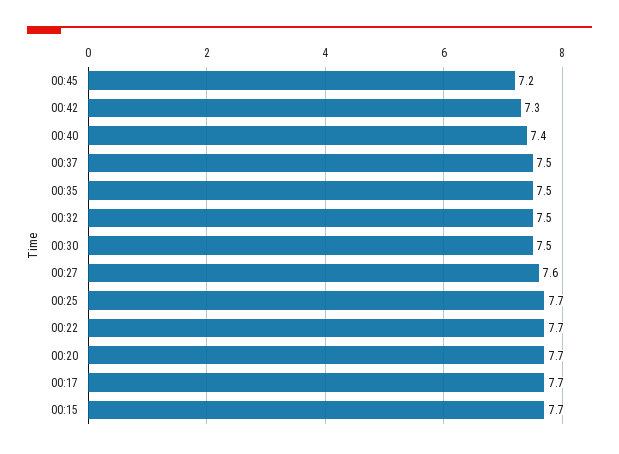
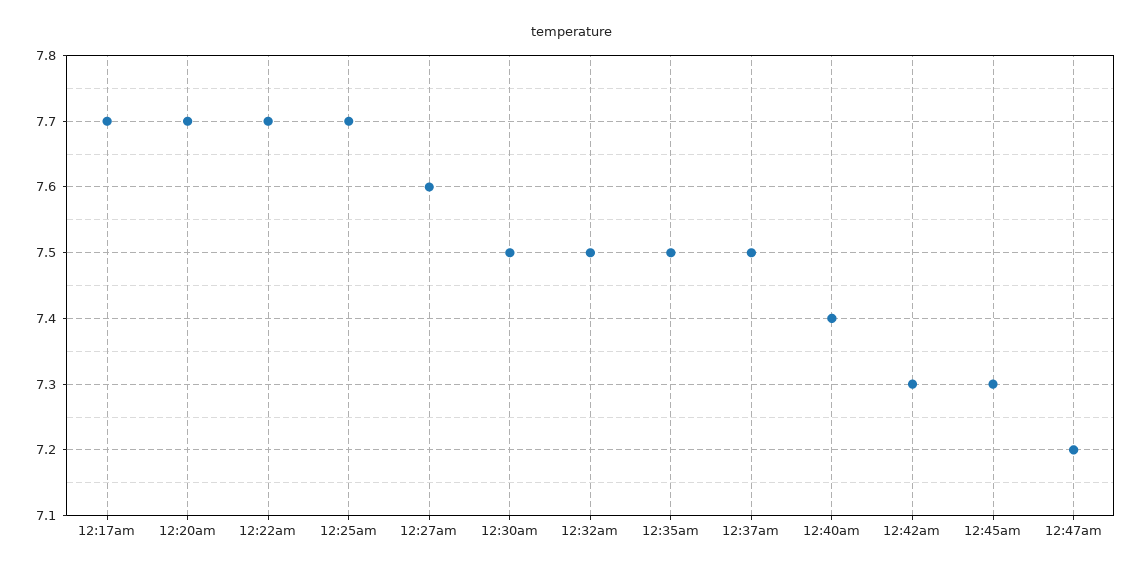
00:45: 7.2 -> 7.3
00:15: 7.7 -> none
12:47am: none -> 7.2

